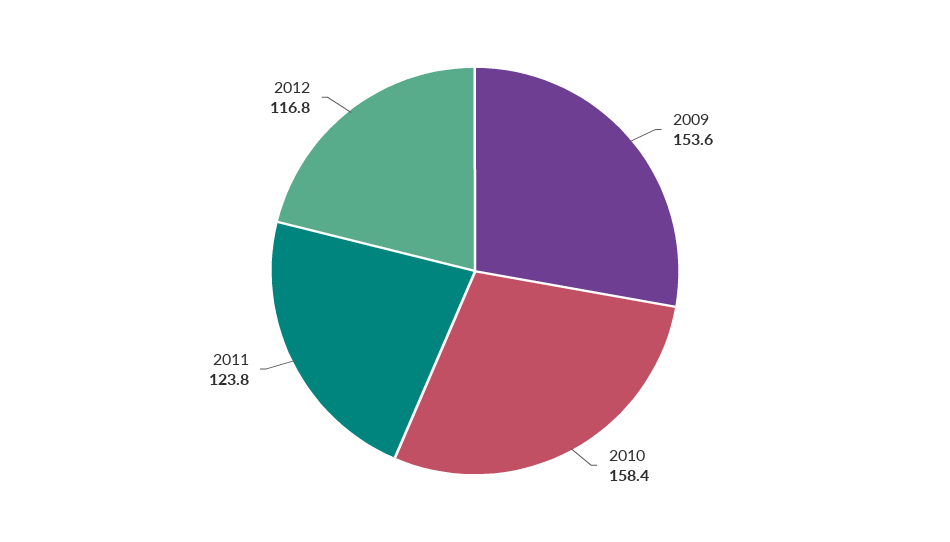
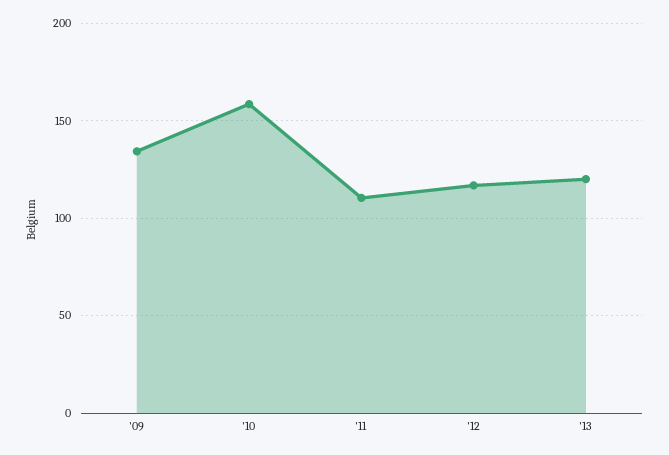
2009: 153.6 -> 135
2011: 123.8 -> 110
'13: none -> 120

